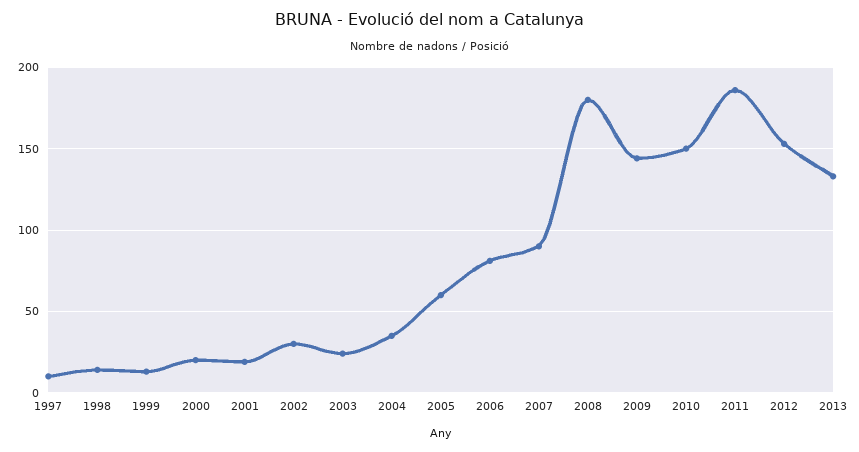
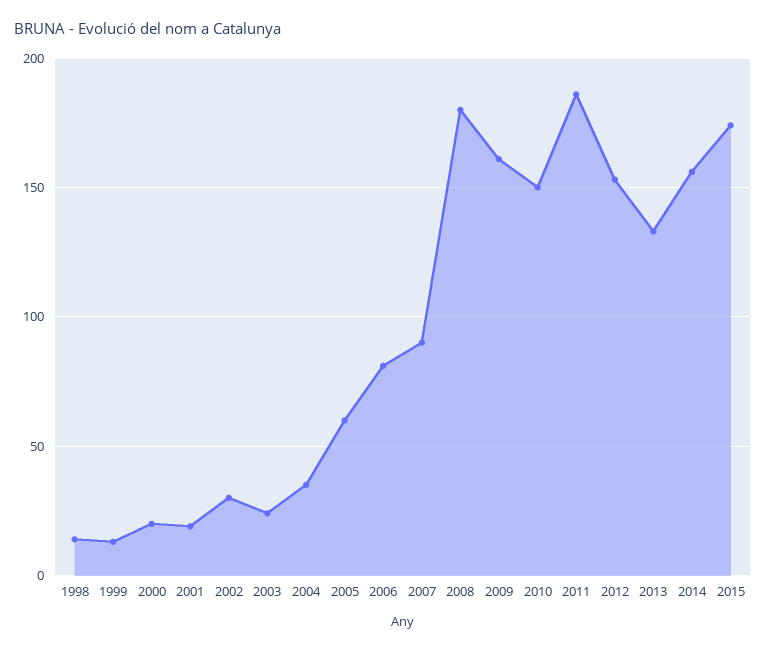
1997: 10 -> none
2009: 145 -> 160
2014: none -> 155
2015: none -> 175

